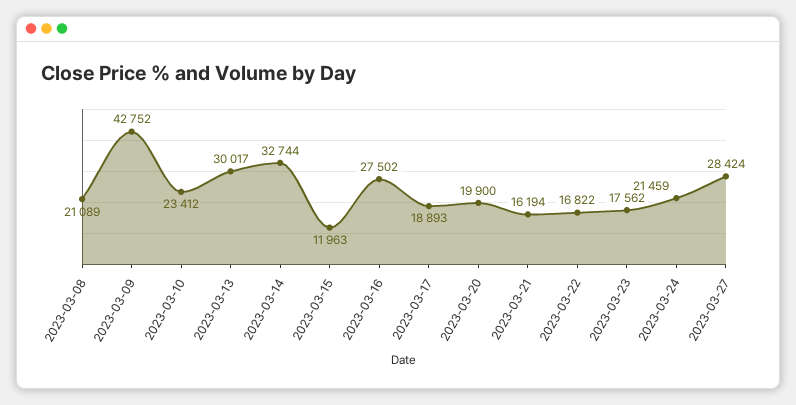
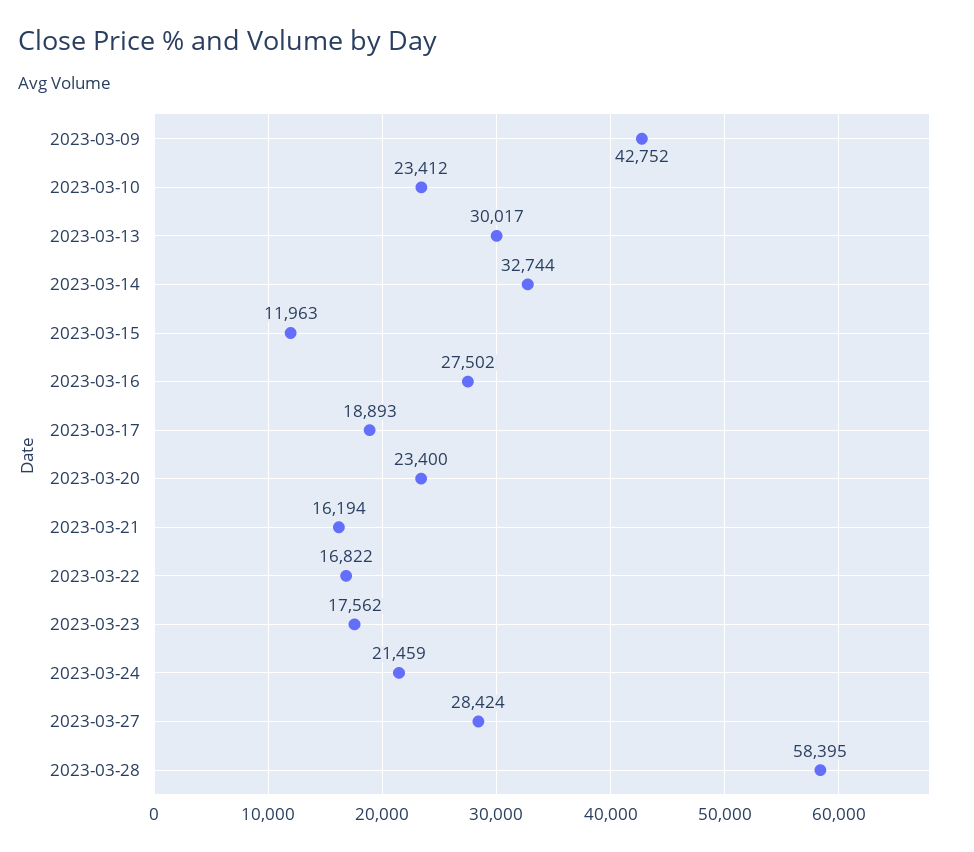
2023-03-08: 21089 -> none
2023-03-20: 19900 -> 23400
2023-03-28: none -> 58395

